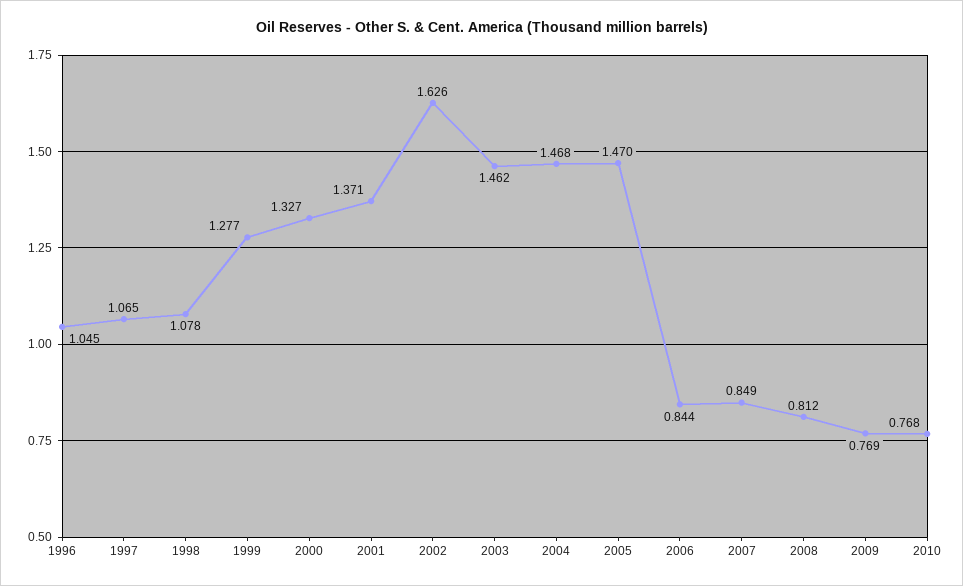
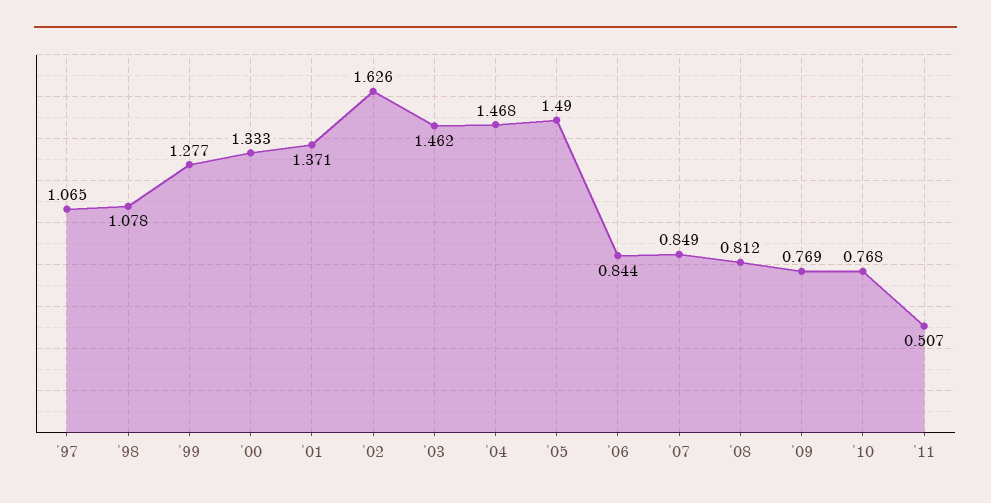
1996: 1.045 -> none
2000: 1.327 -> 1.333
2005: 1.47 -> 1.49
'11: none -> 0.507

